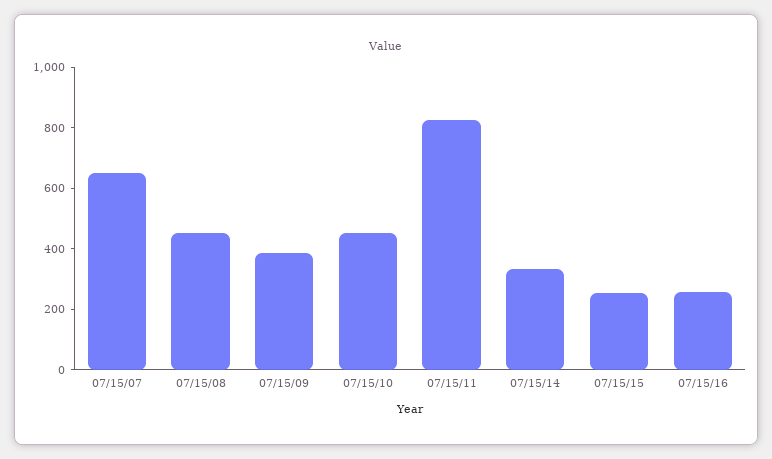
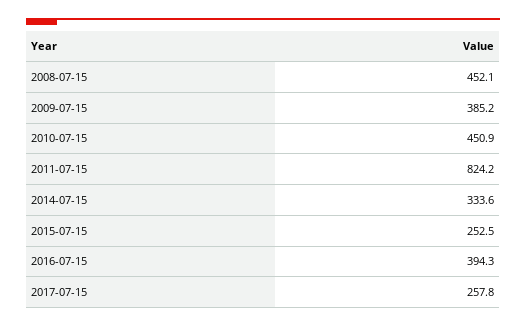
07/15/07: 650 -> none
07/15/16: 250 -> 394.3
2017-07-15: none -> 257.8

